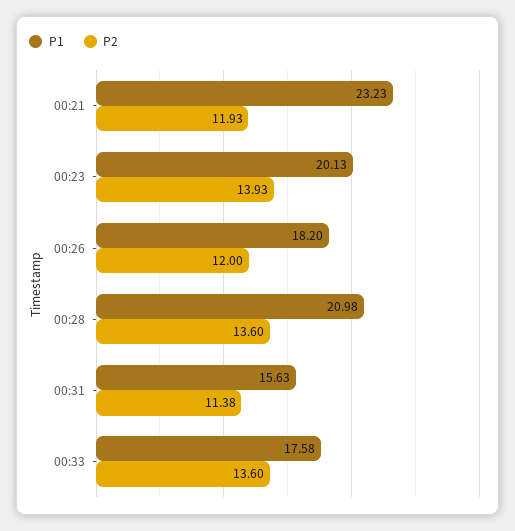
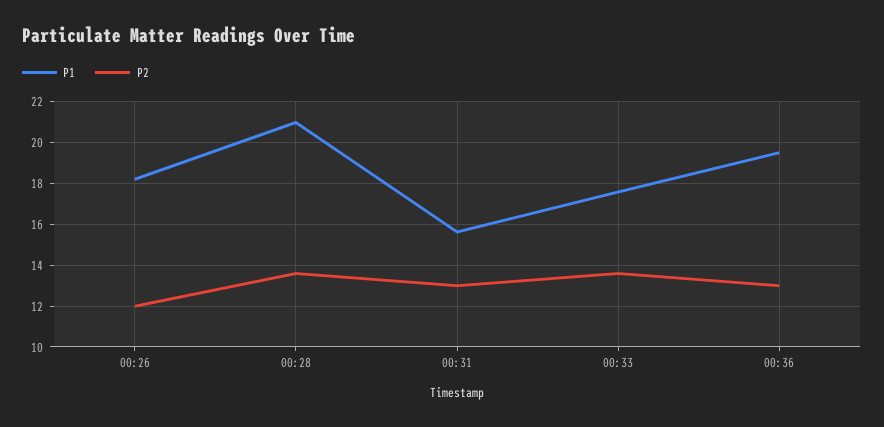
P1, 00:21: 23.23 -> none
P2, 00:21: 11.93 -> none
P1, 00:23: 20.13 -> none
P2, 00:23: 13.93 -> none
P2, 00:31: 11.38 -> 13
P1, 00:36: none -> 19.5
P2, 00:36: none -> 13

